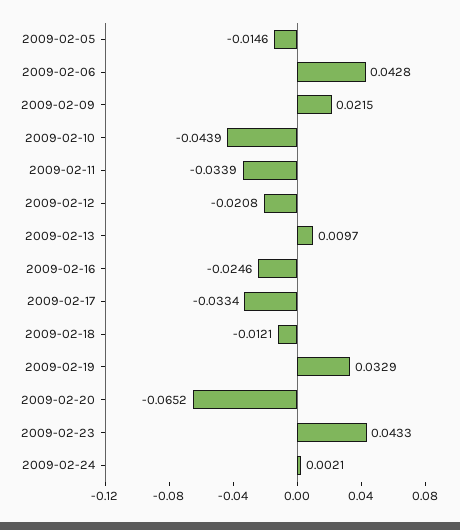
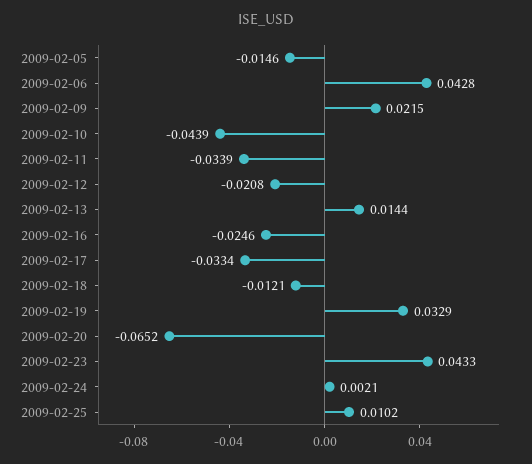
2009-02-13: 0.0097 -> 0.0144
2009-02-25: none -> 0.0102

